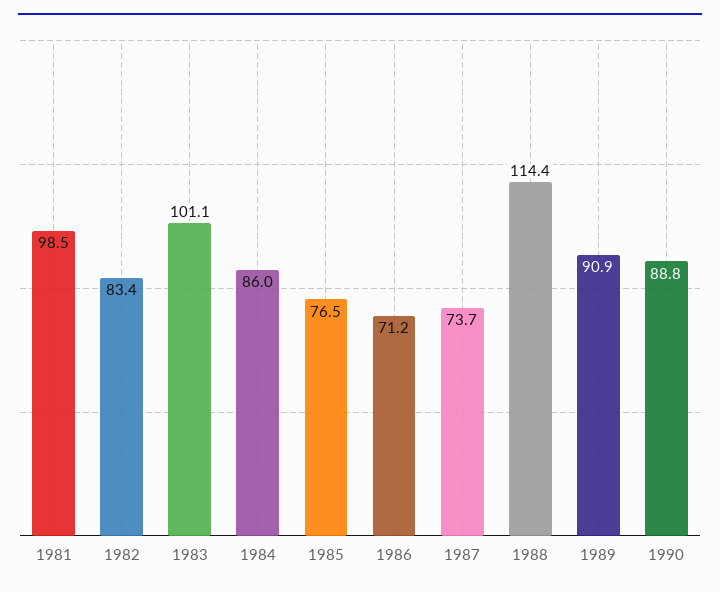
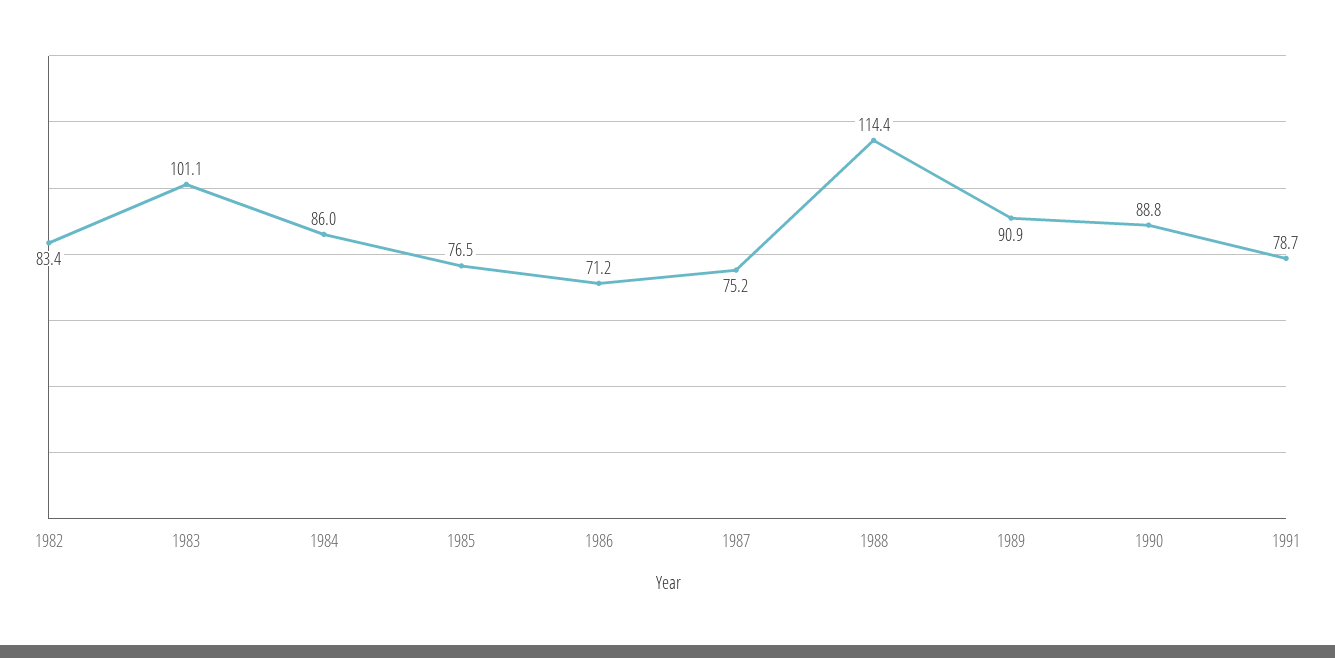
1981: 98.5 -> none
1987: 73.7 -> 75.2
1991: none -> 78.7

